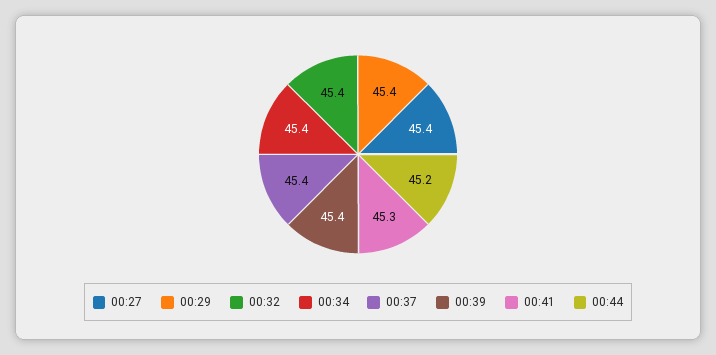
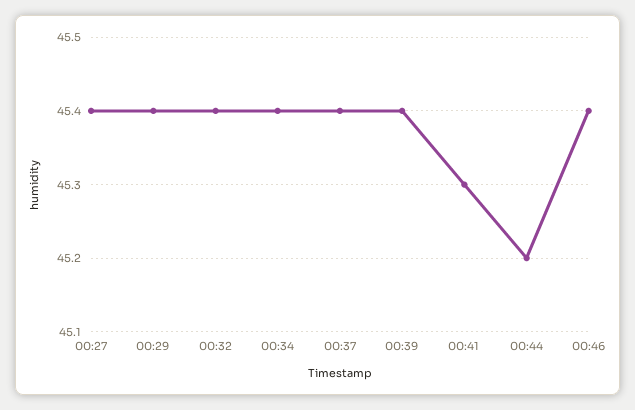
00:46: none -> 45.4

